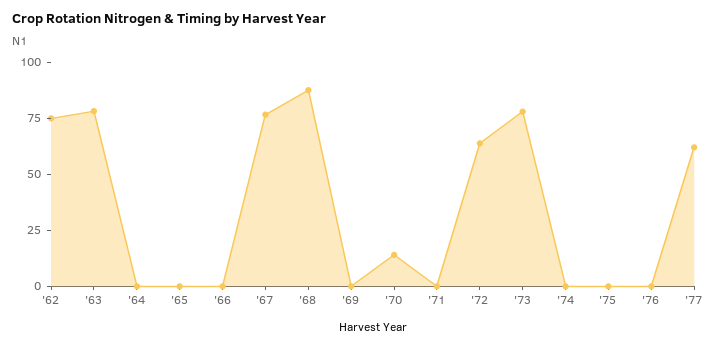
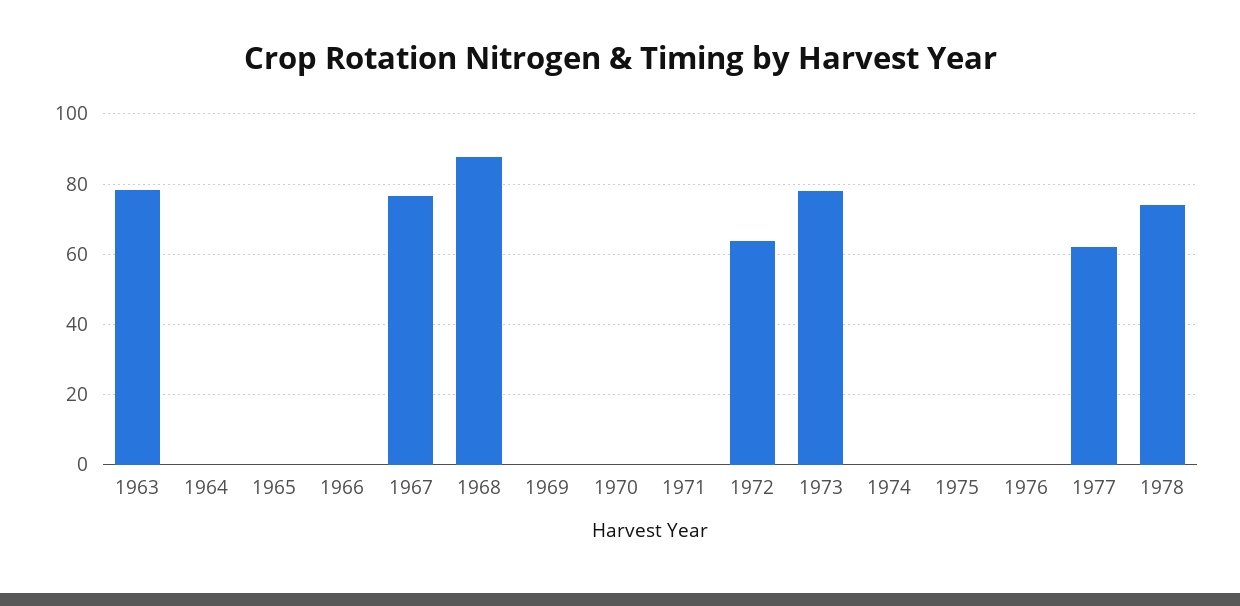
'62: 75 -> none
'70: 15 -> 0
1978: none -> 74

